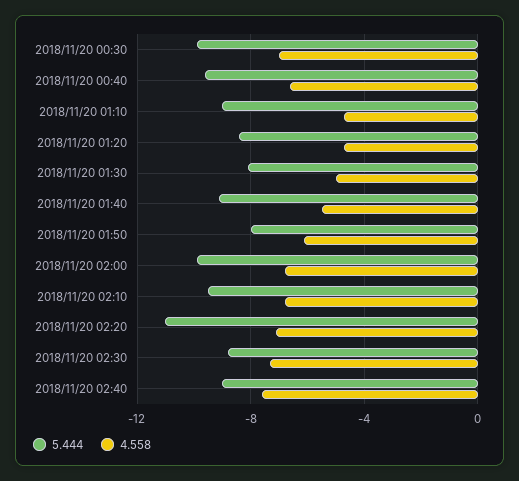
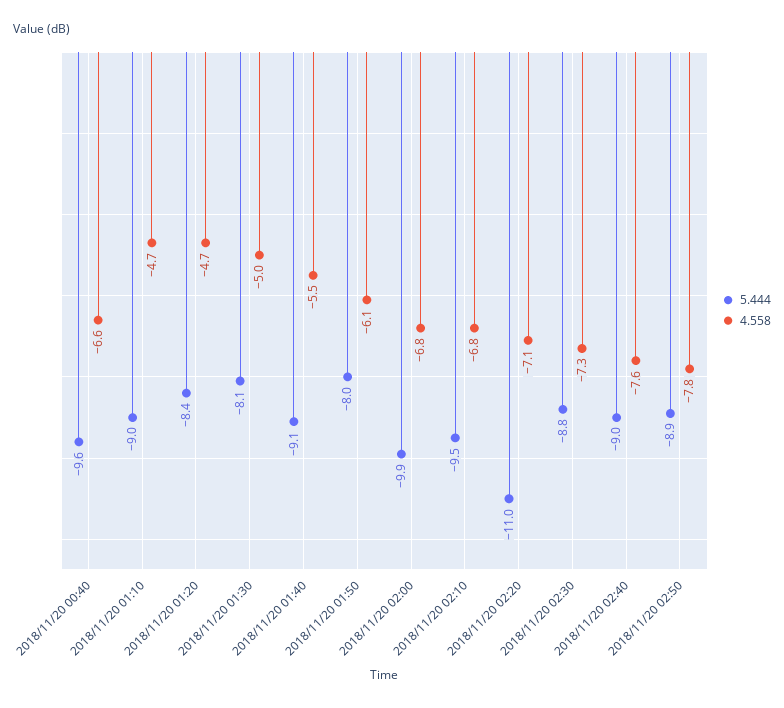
5.444, 2018/11/20 00:30: -10 -> none
4.558, 2018/11/20 00:30: -7 -> none
5.444, 2018/11/20 02:50: none -> -8.9
4.558, 2018/11/20 02:50: none -> -7.8

